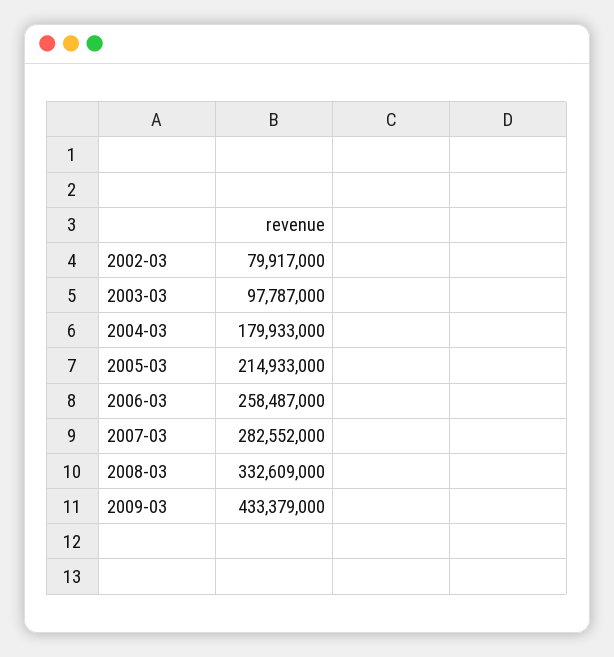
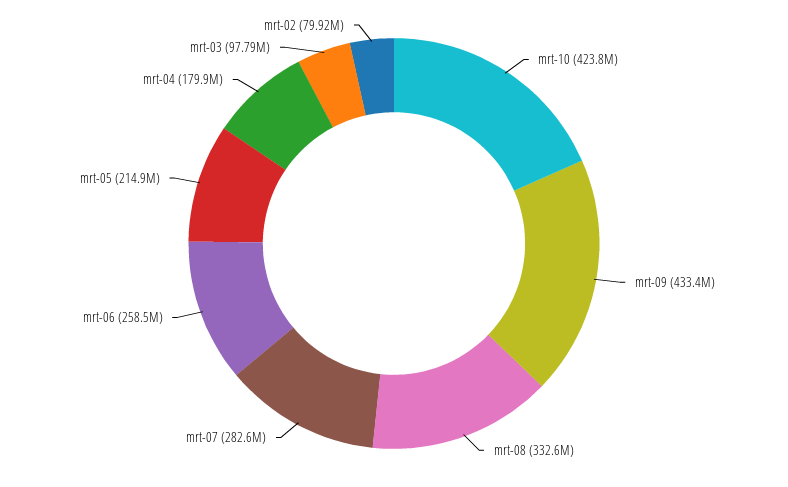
mrt-10: none -> 423800000

